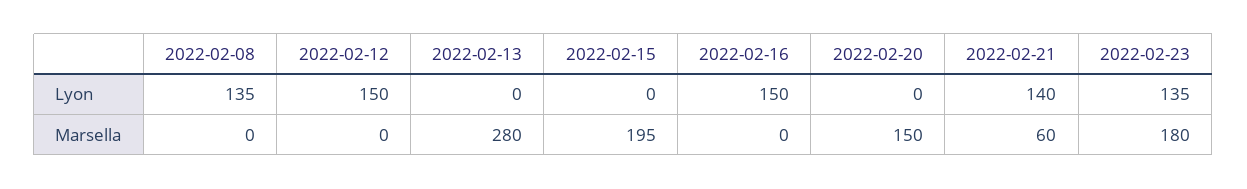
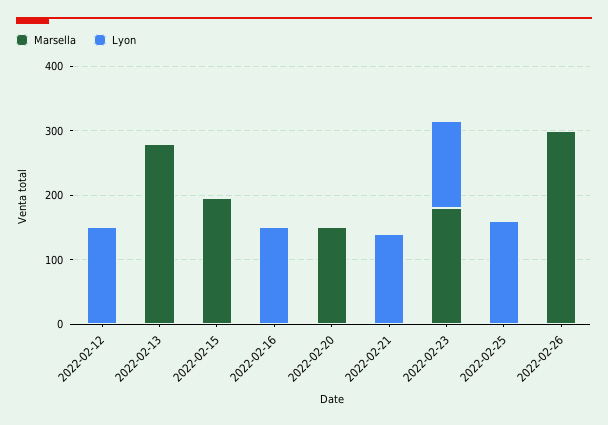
Lyon, 2022-02-08: 135 -> none
Marsella, 2022-02-08: 0 -> none
Marsella, 2022-02-21: 60 -> 0
Marsella, 2022-02-25: none -> 0
Lyon, 2022-02-25: none -> 160
Marsella, 2022-02-26: none -> 300
Lyon, 2022-02-26: none -> 0

